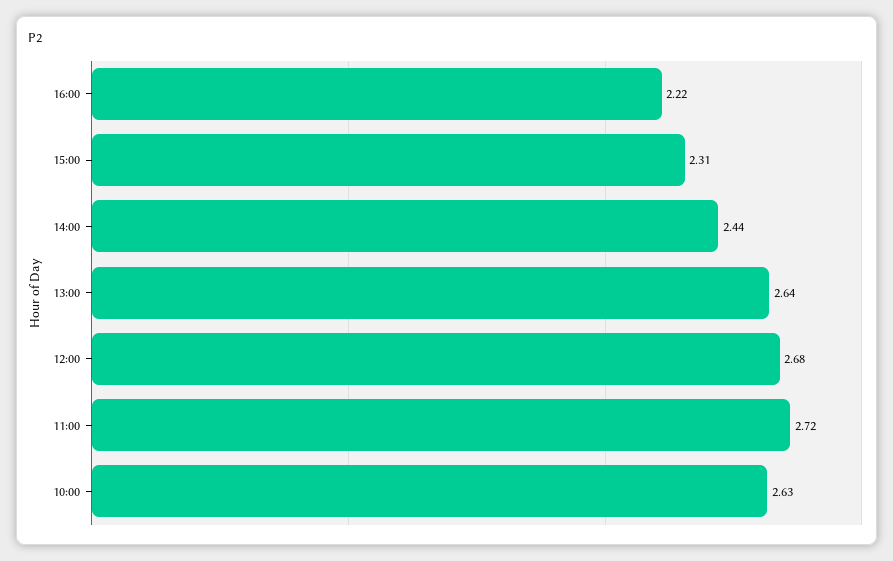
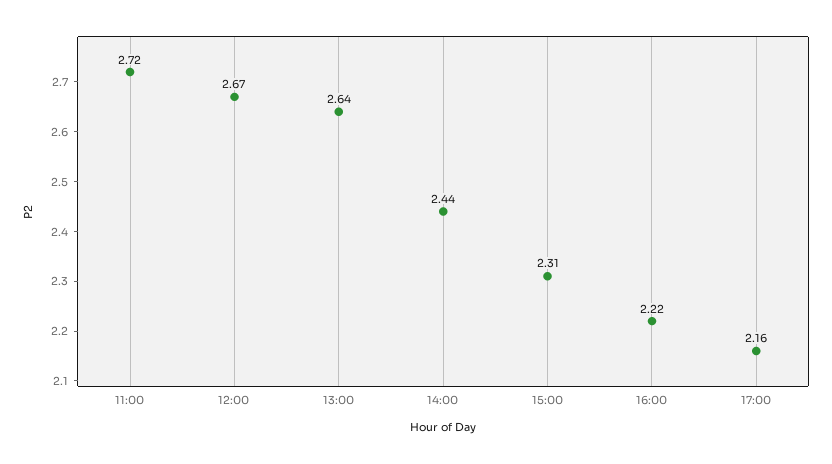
12:00: 2.68 -> 2.67
10:00: 2.63 -> none
17:00: none -> 2.16

